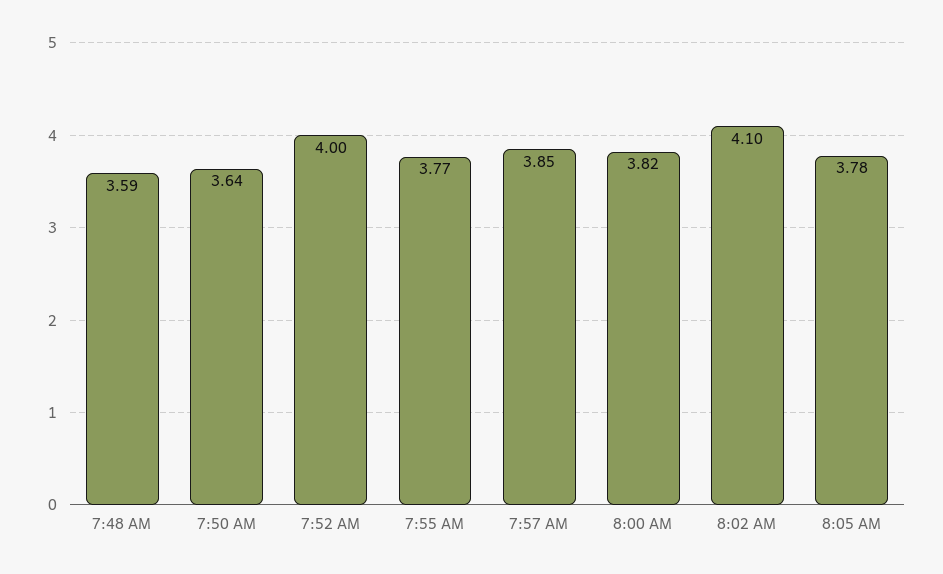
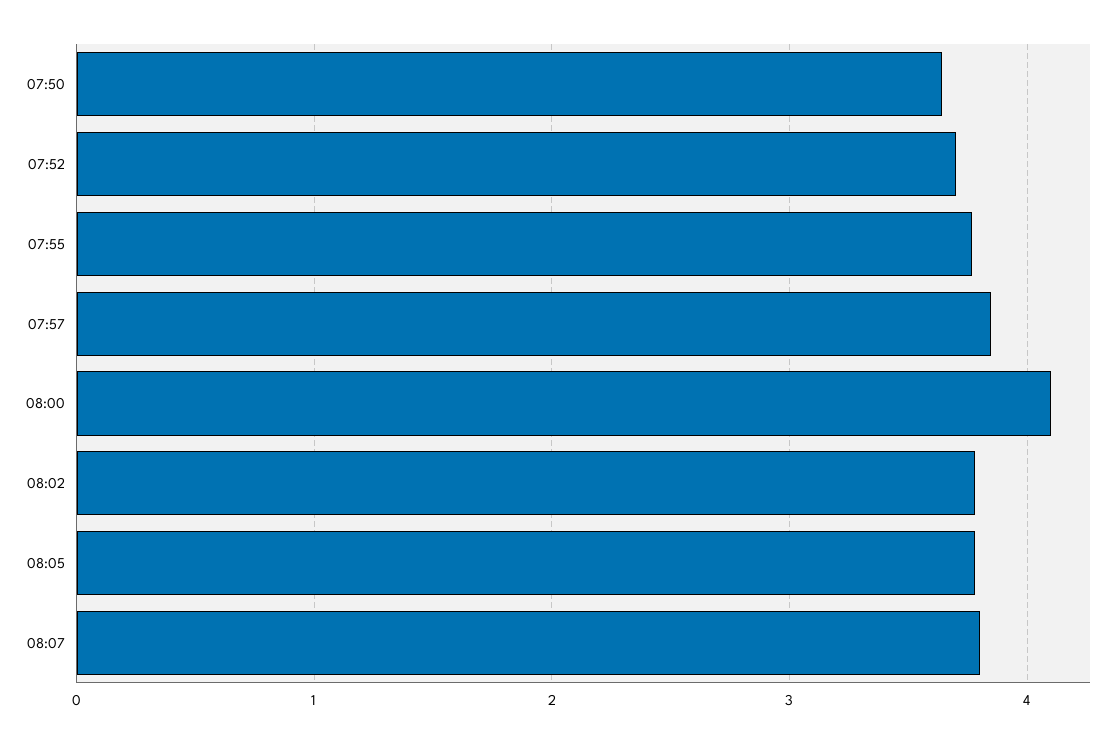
7:48 AM: 3.59 -> none
7:52 AM: 4 -> 3.7
8:00 AM: 3.82 -> 4.1
8:02 AM: 4.1 -> 3.8
08:07: none -> 3.8

